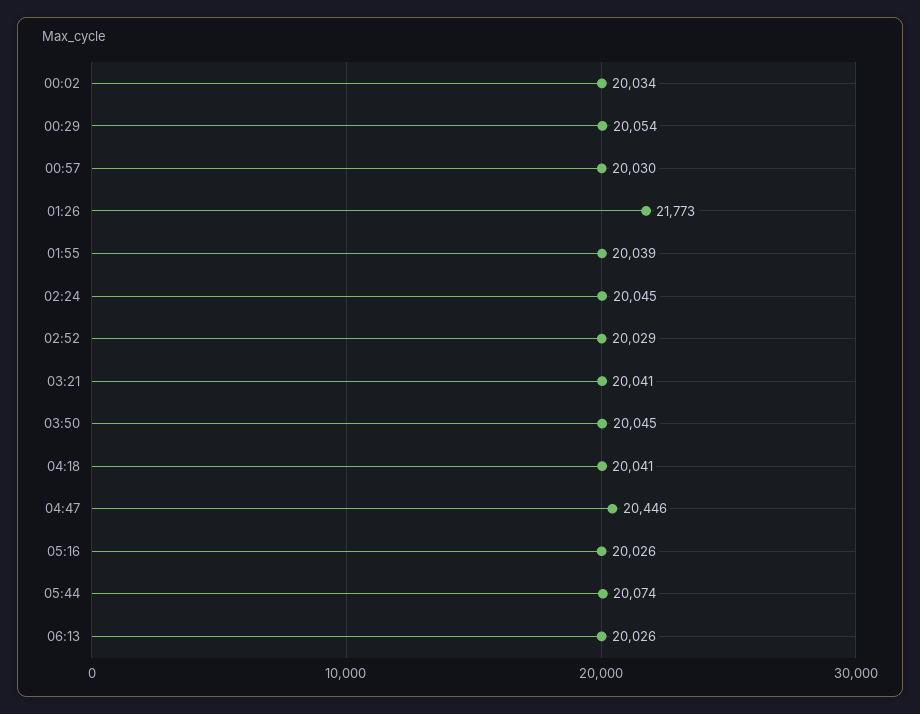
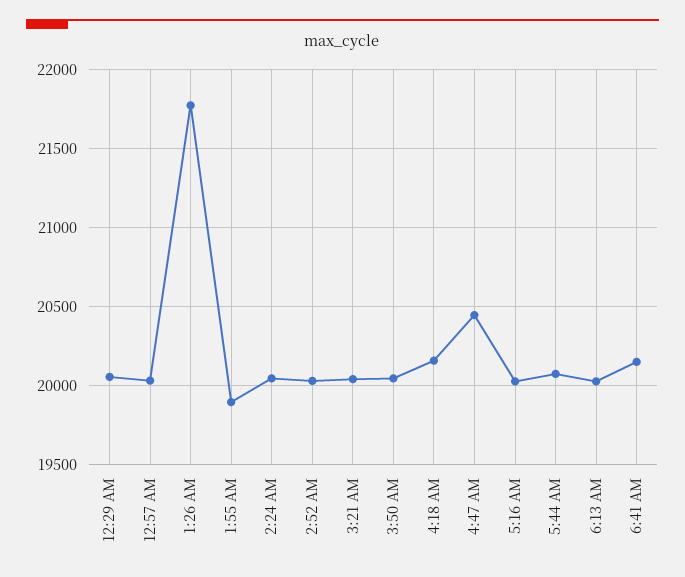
00:02: 20034 -> none
01:55: 20039 -> 19900
04:18: 20041 -> 20150
6:41 AM: none -> 20150

